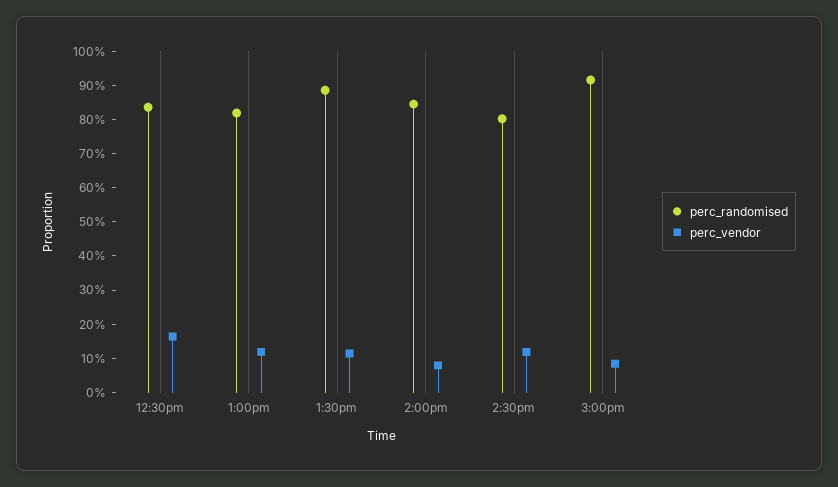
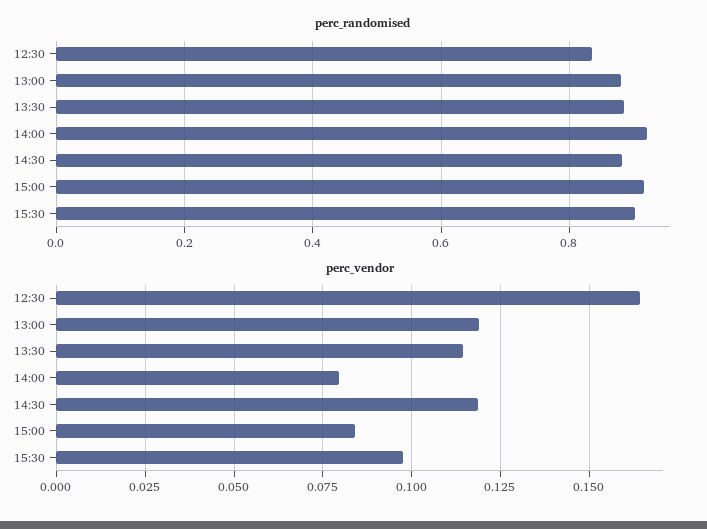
perc_randomised, 1:00pm: 0.825 -> 0.88
perc_randomised, 2:00pm: 0.85 -> 0.92
perc_randomised, 2:30pm: 0.8 -> 0.88
perc_randomised, 15:30: none -> 0.9
perc_vendor, 15:30: none -> 0.0975

